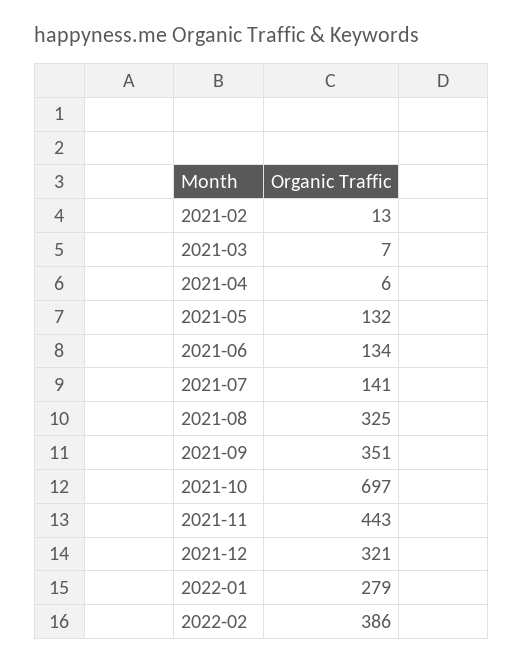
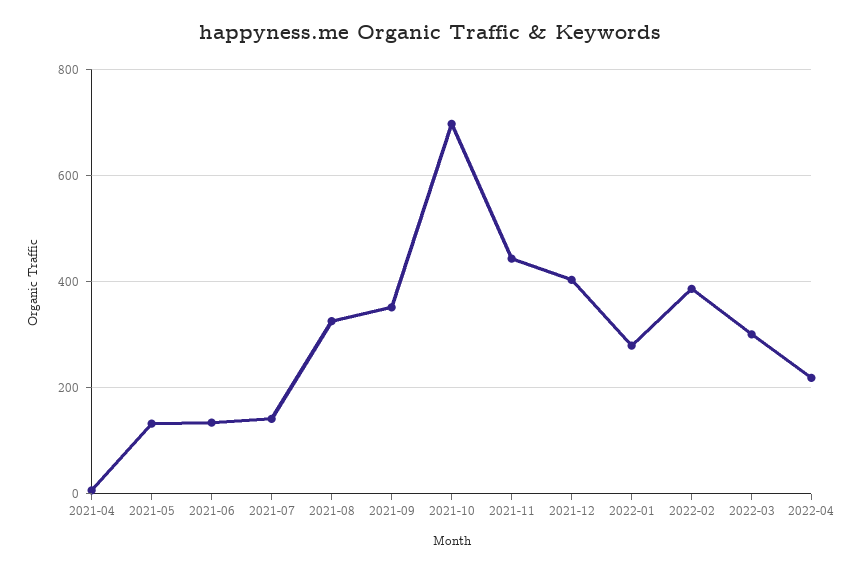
2021-02: 13 -> none
2021-03: 7 -> none
2021-12: 321 -> 400
2022-03: none -> 300
2022-04: none -> 220

